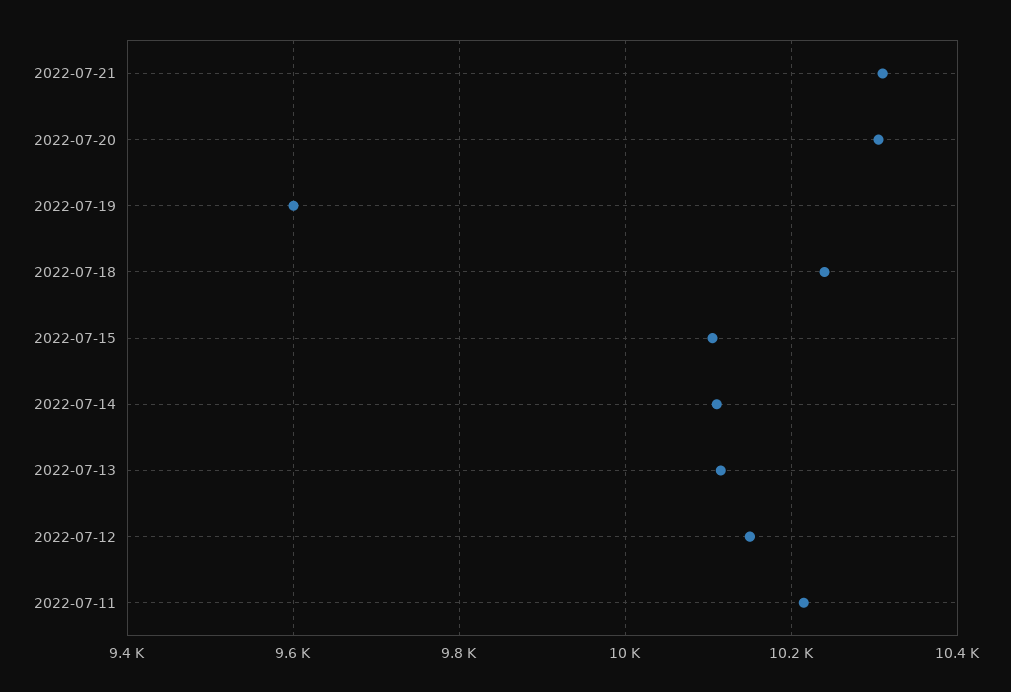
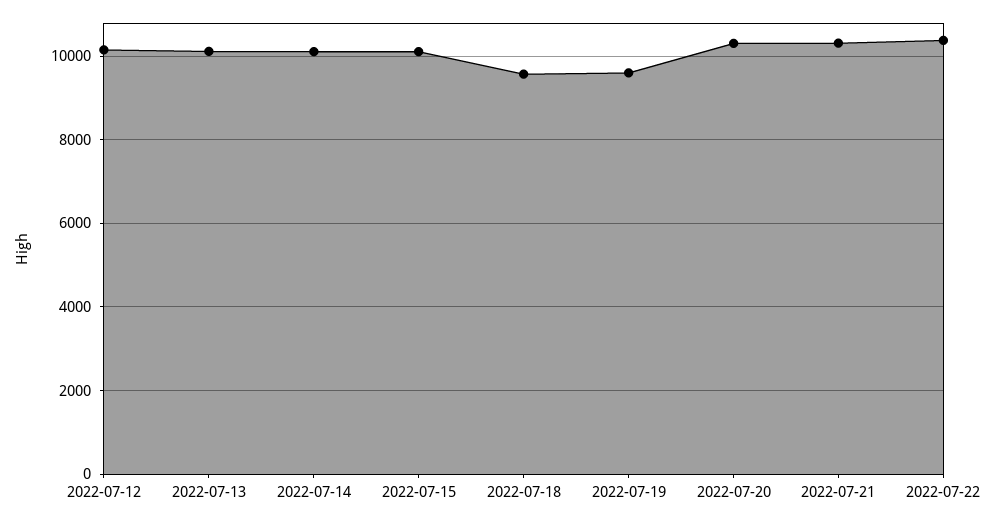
2022-07-18: 10240 -> 9600
2022-07-11: 10220 -> none
2022-07-22: none -> 10400

